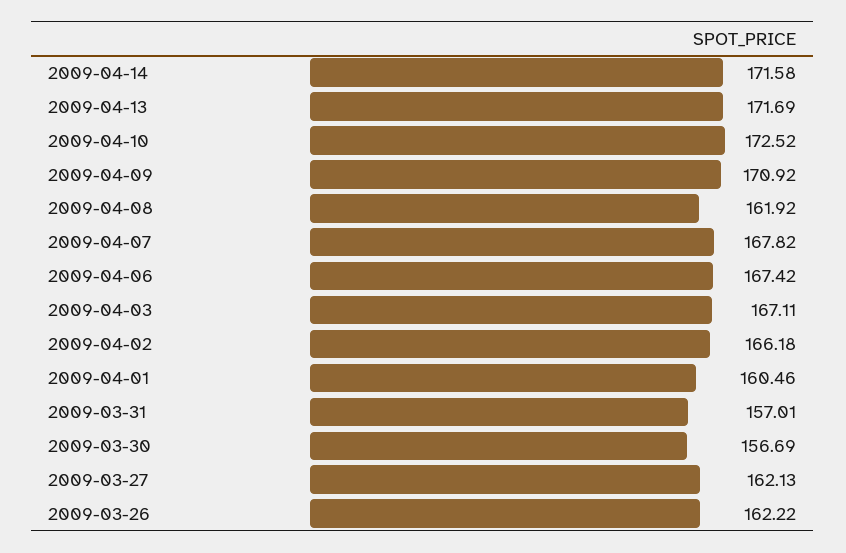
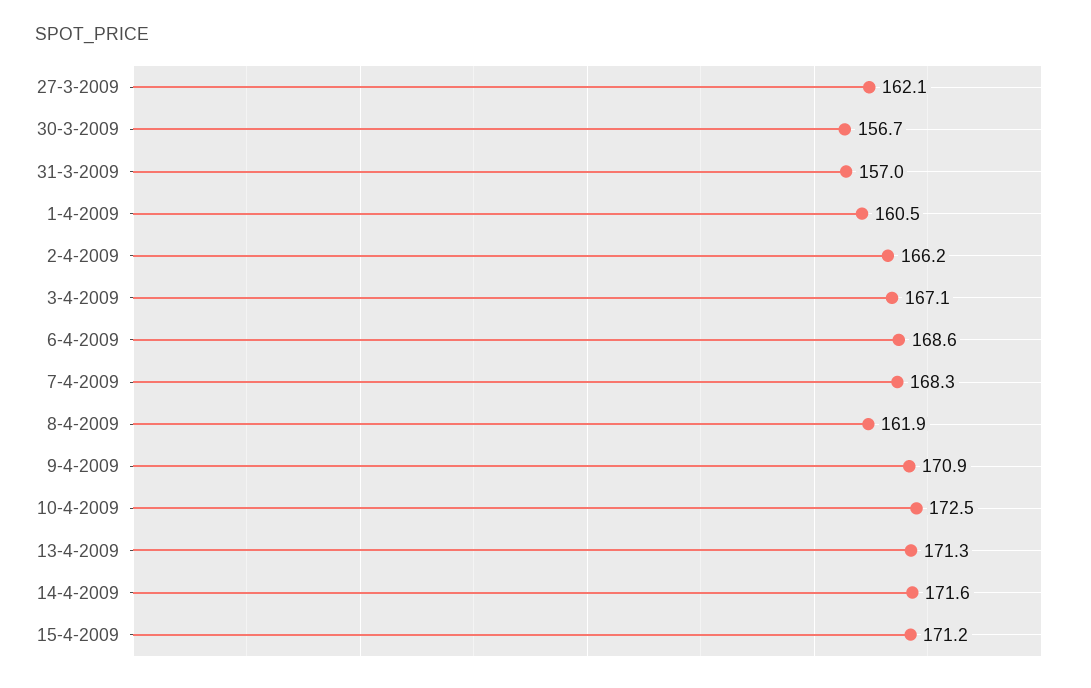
2009-04-13: 171.69 -> 171.3
2009-04-07: 167.82 -> 168.3
2009-04-06: 167.42 -> 168.6
2009-03-26: 162.22 -> none
15-4-2009: none -> 171.2

